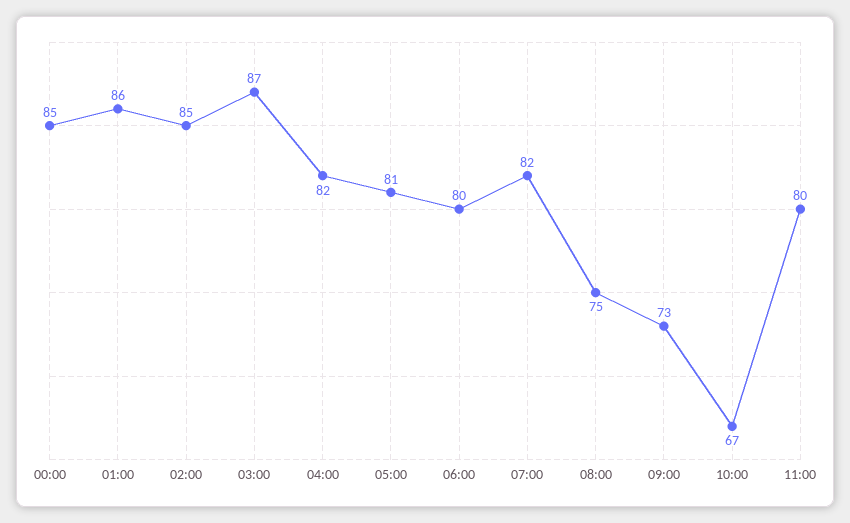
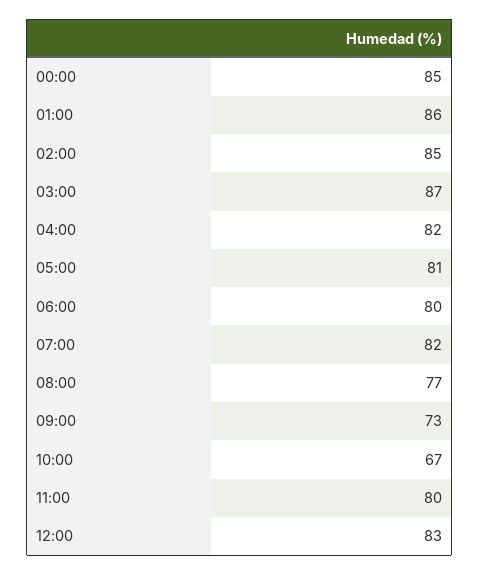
08:00: 75 -> 77
12:00: none -> 83

